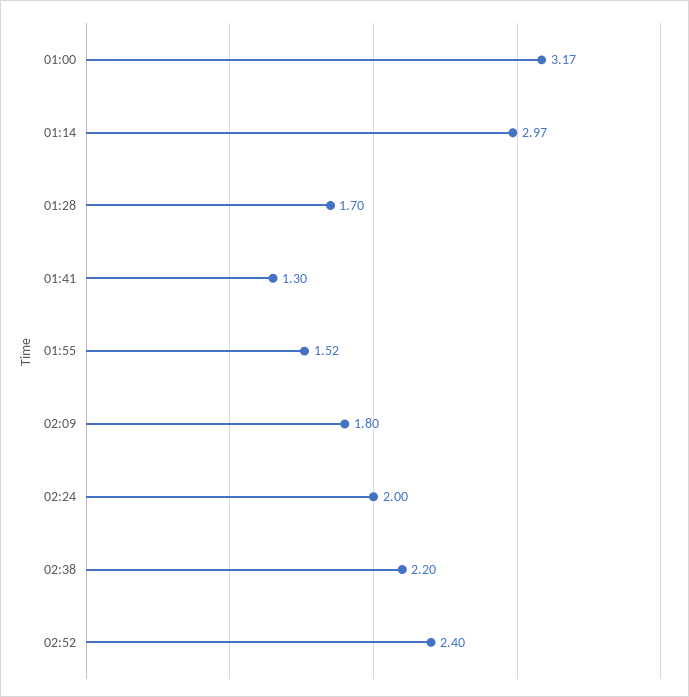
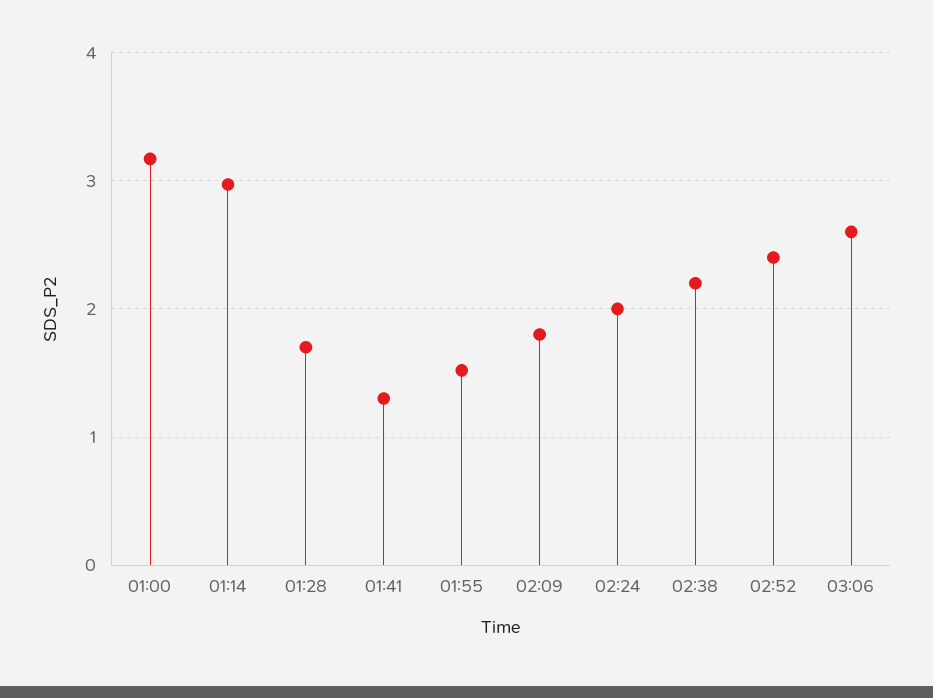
03:06: none -> 2.6

